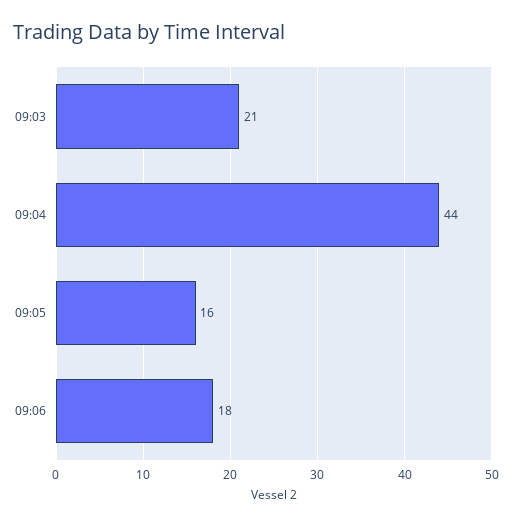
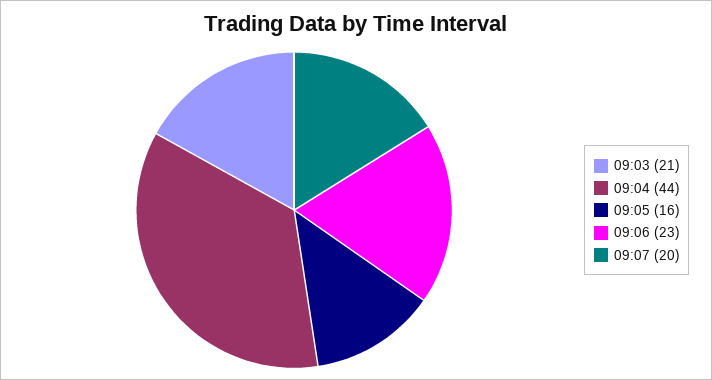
09:06: 18 -> 23
09:07: none -> 20

